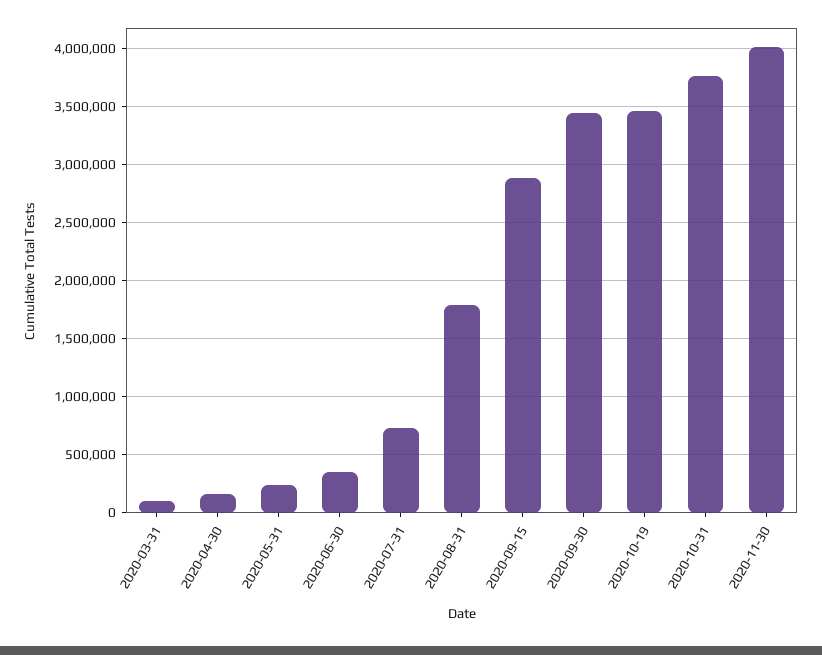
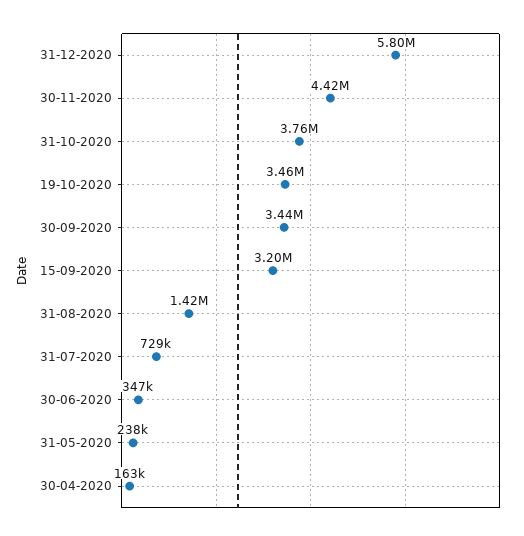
2020-03-31: 100000 -> none
2020-08-31: 1800000 -> 1420000
2020-09-15: 2900000 -> 3200000
2020-11-30: 4000000 -> 4420000
31-12-2020: none -> 5800000

